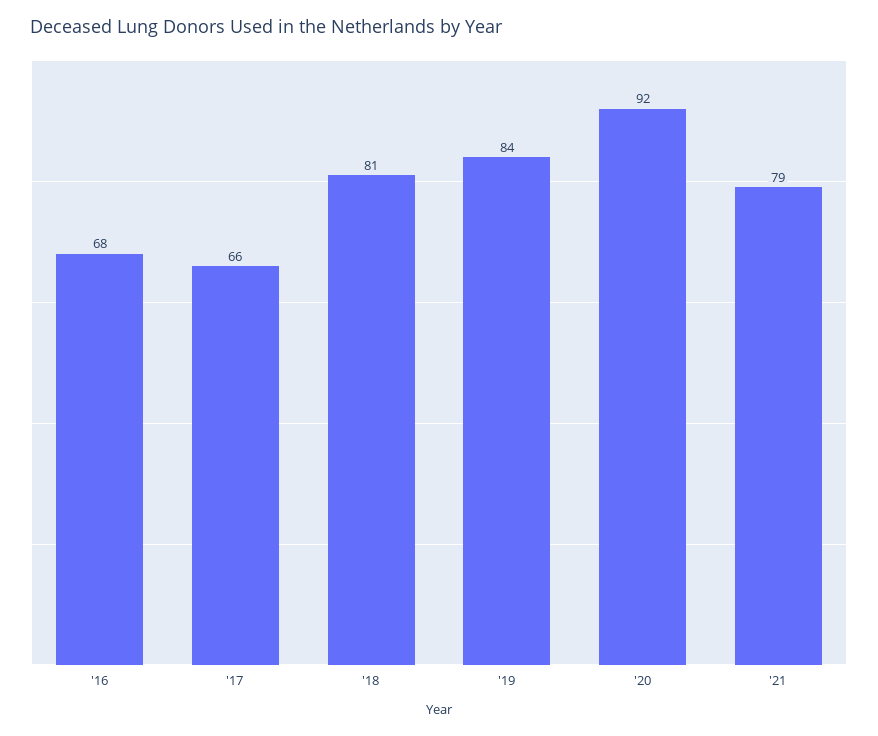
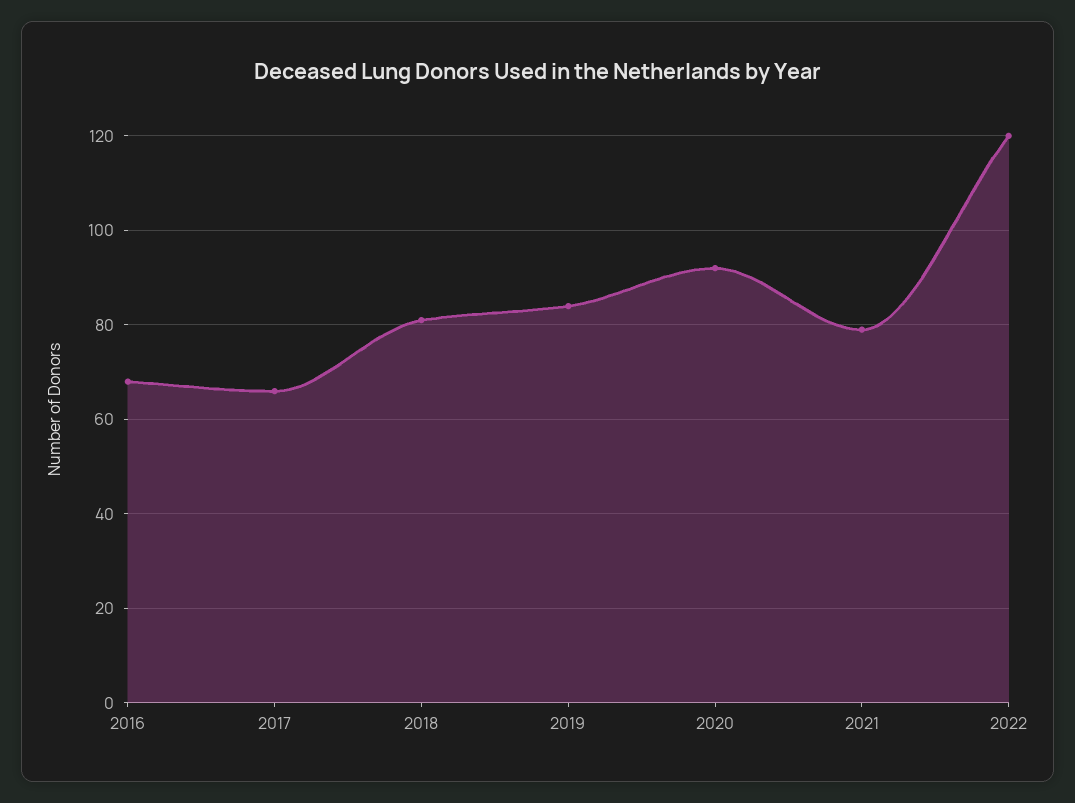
2022: none -> 120

